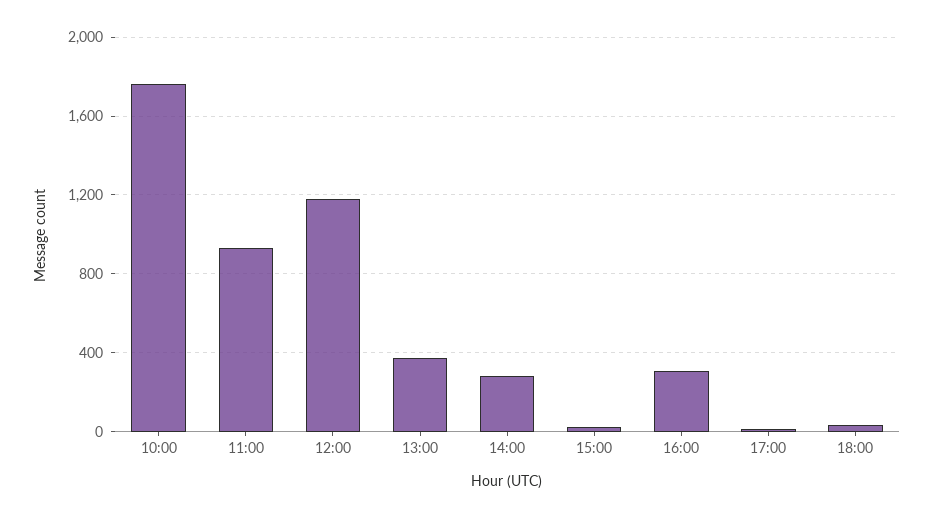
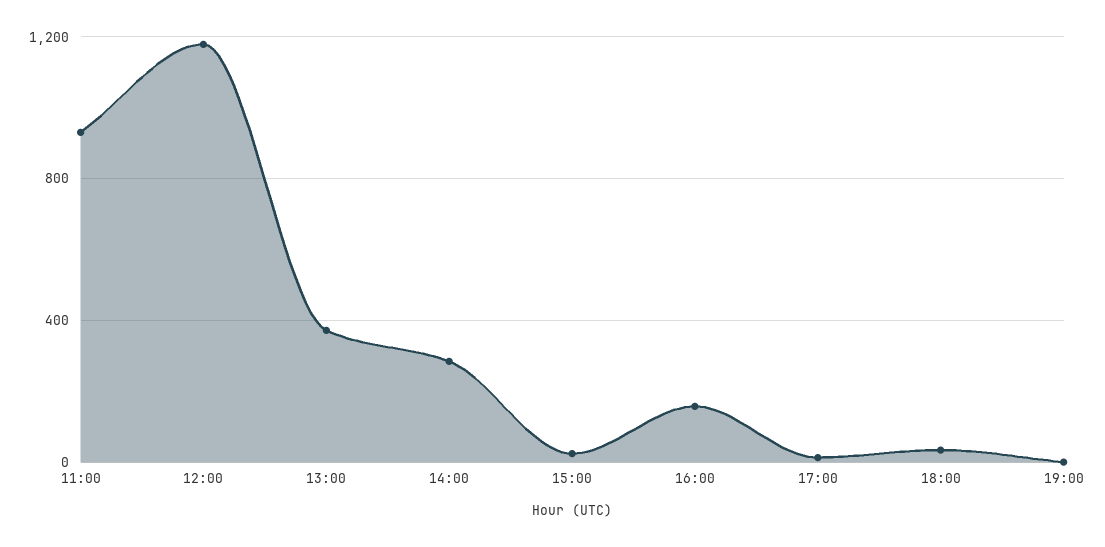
10:00: 1750 -> none
16:00: 300 -> 150
19:00: none -> 0

